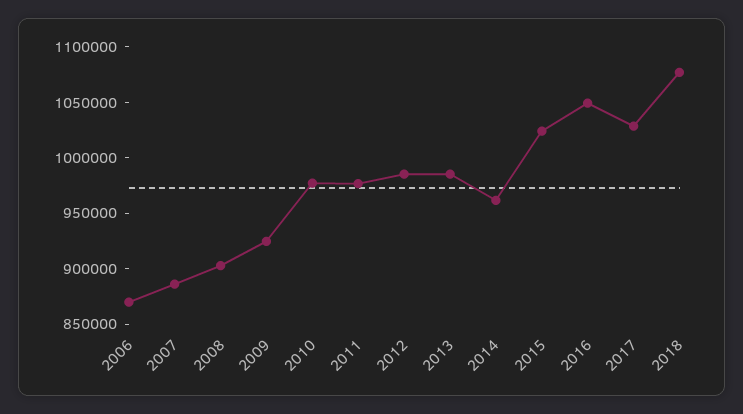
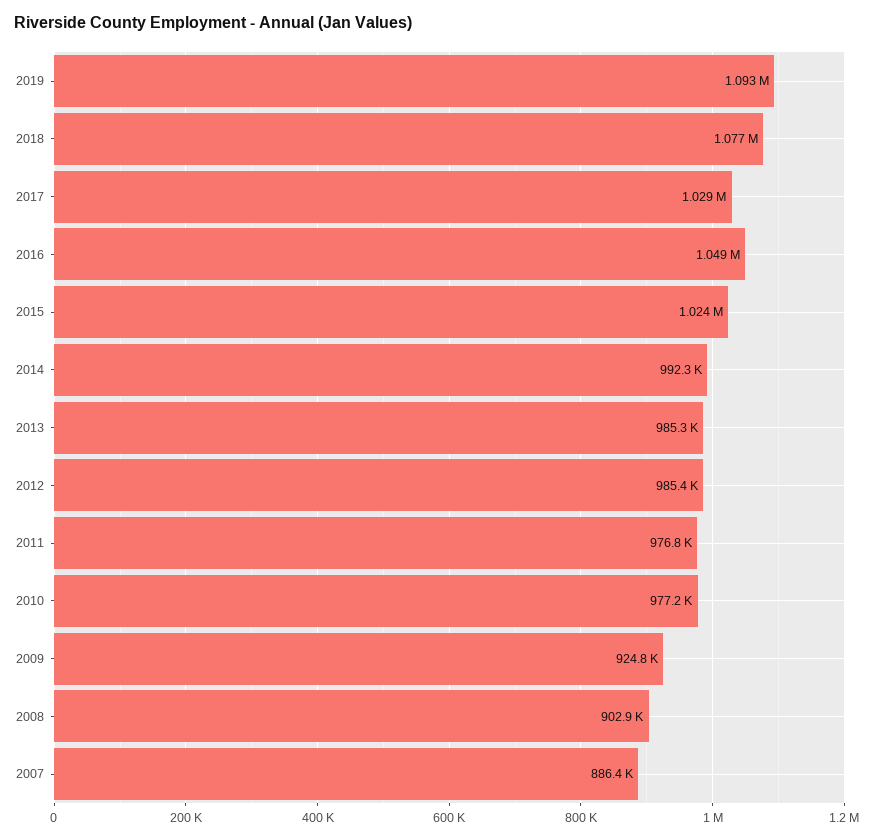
2006: 870000 -> none
2014: 960000 -> 992300
2019: none -> 1093000

